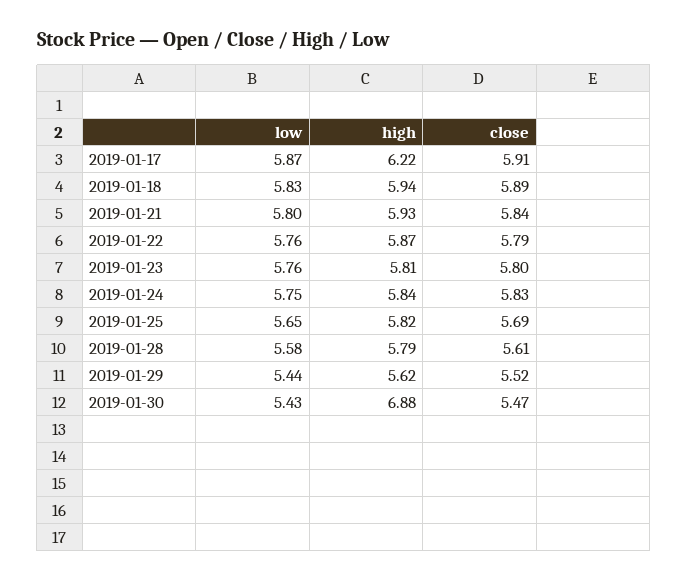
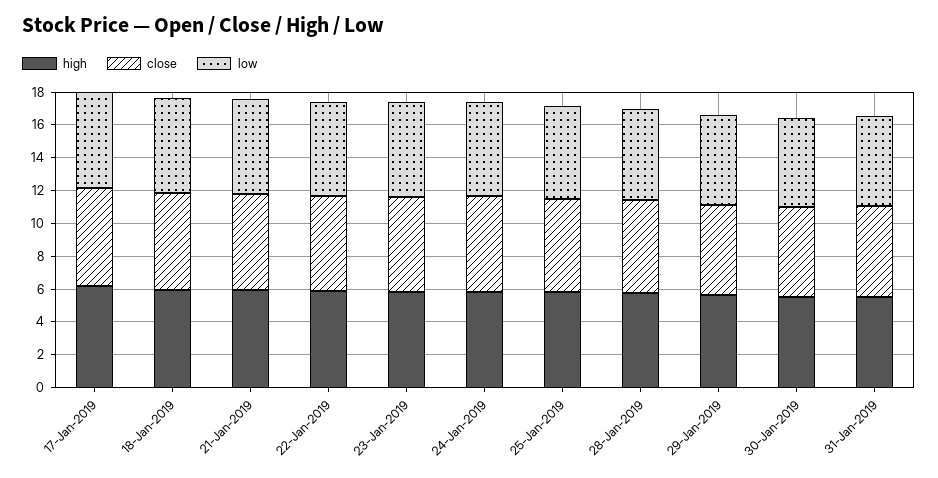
high, 2019-01-30: 6.88 -> 5.5
high, 31-Jan-2019: none -> 5.5
close, 31-Jan-2019: none -> 5.5
low, 31-Jan-2019: none -> 5.5

